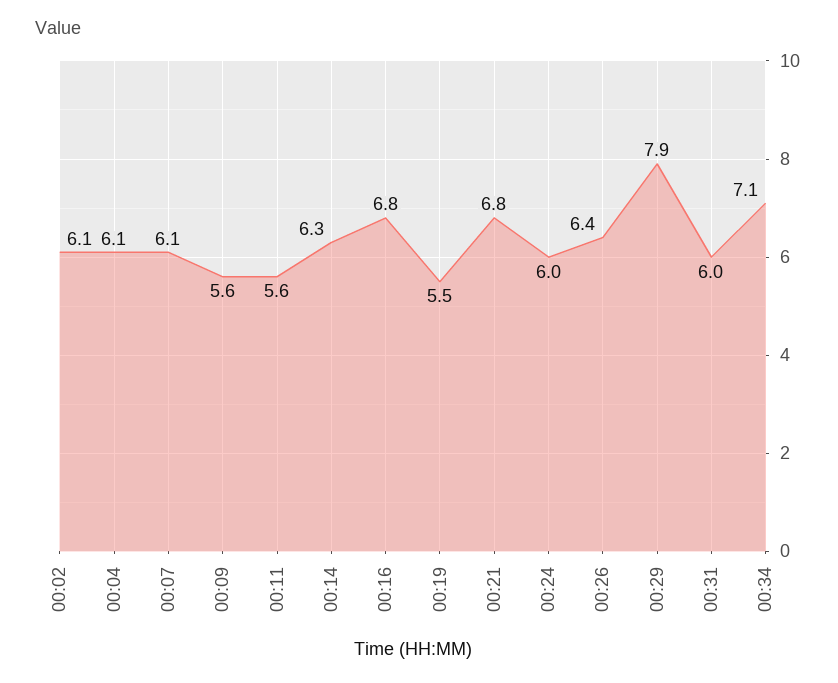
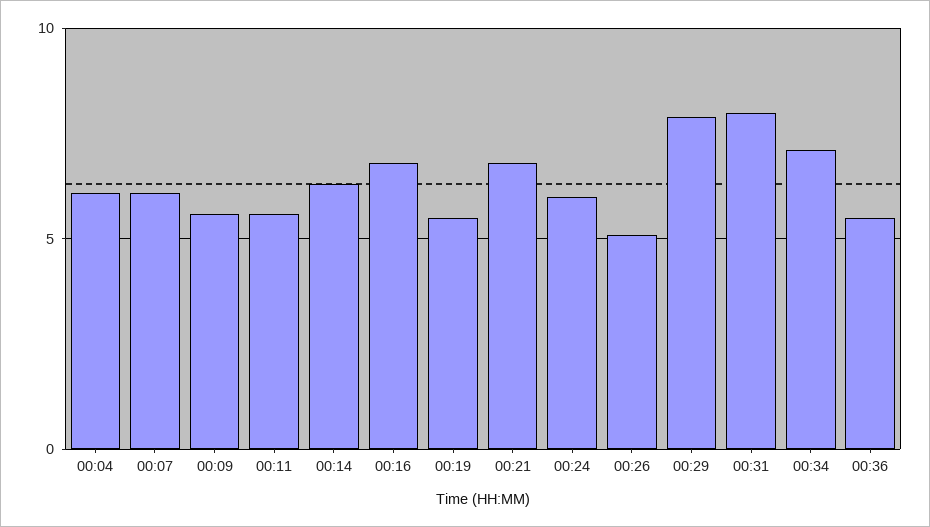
00:02: 6.1 -> none
00:26: 6.4 -> 5
00:31: 6 -> 8
00:36: none -> 5.5

